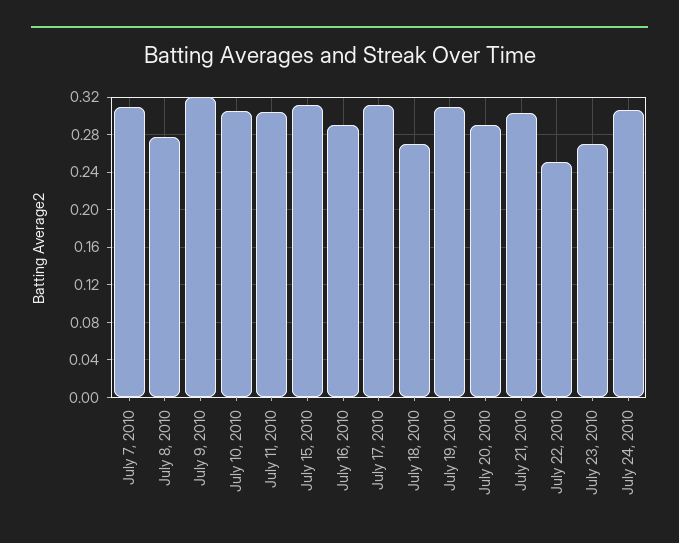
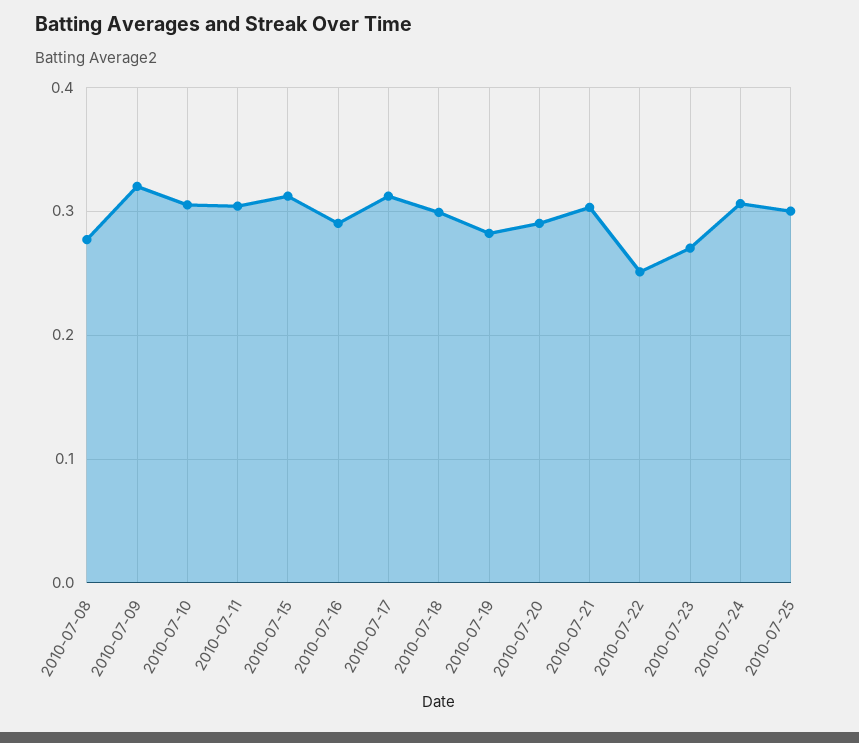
July 7, 2010: 0.31 -> none
July 18, 2010: 0.27 -> 0.3
July 19, 2010: 0.31 -> 0.28
2010-07-25: none -> 0.3

